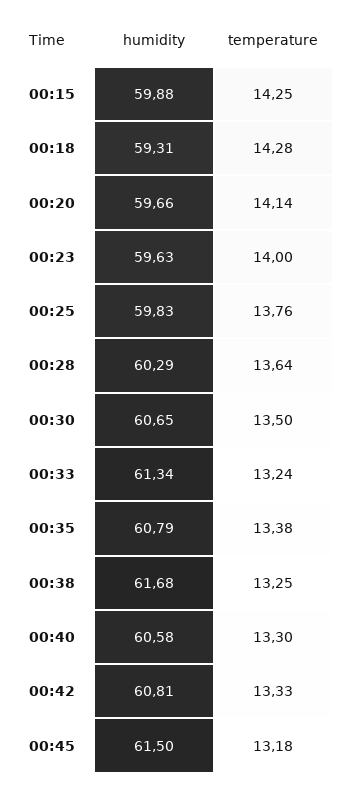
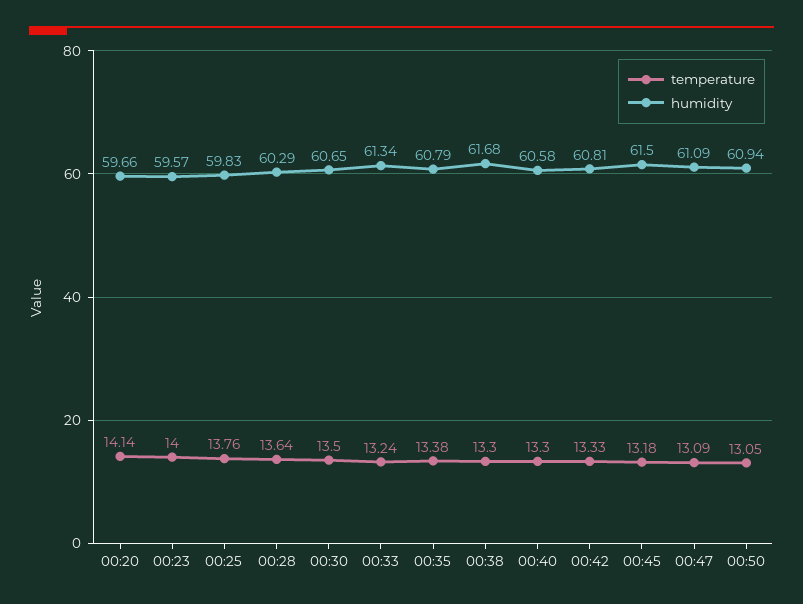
humidity, 00:15: 59.88 -> none
temperature, 00:15: 14.25 -> none
humidity, 00:18: 59.31 -> none
temperature, 00:18: 14.28 -> none
humidity, 00:23: 59.63 -> 59.57
temperature, 00:38: 13.25 -> 13.3
temperature, 00:47: none -> 13.09
humidity, 00:47: none -> 61.09
temperature, 00:50: none -> 13.05
humidity, 00:50: none -> 60.94

